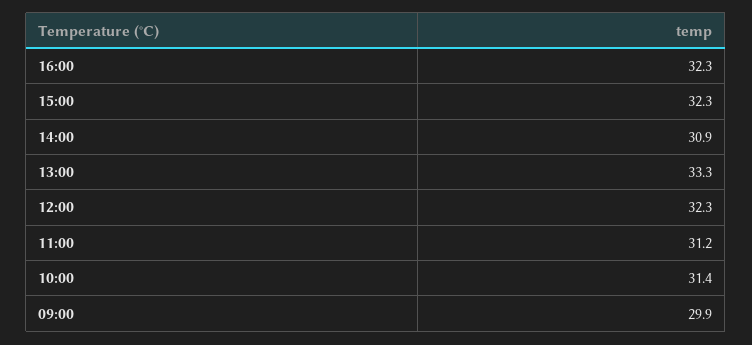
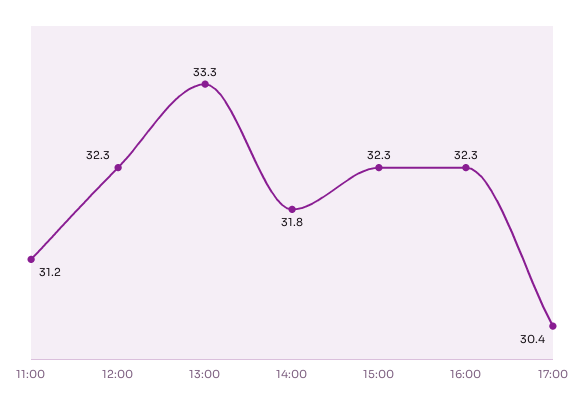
14:00: 30.9 -> 31.8
10:00: 31.4 -> none
09:00: 29.9 -> none
17:00: none -> 30.4

